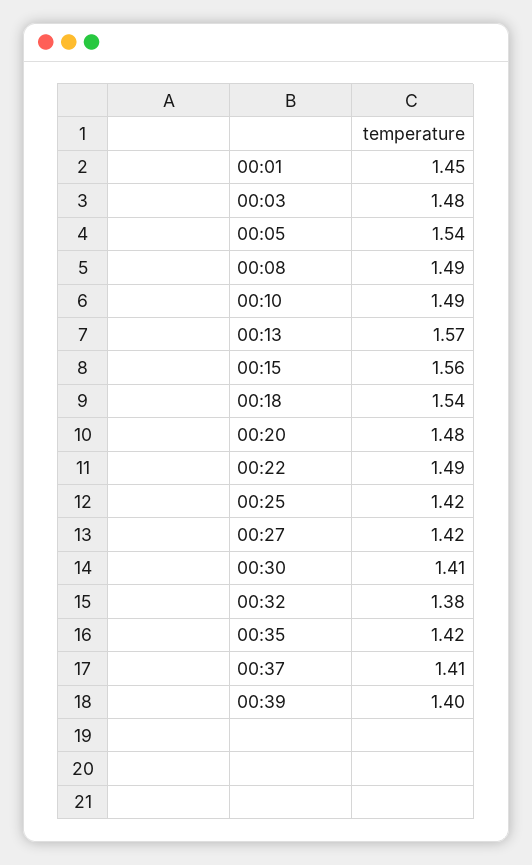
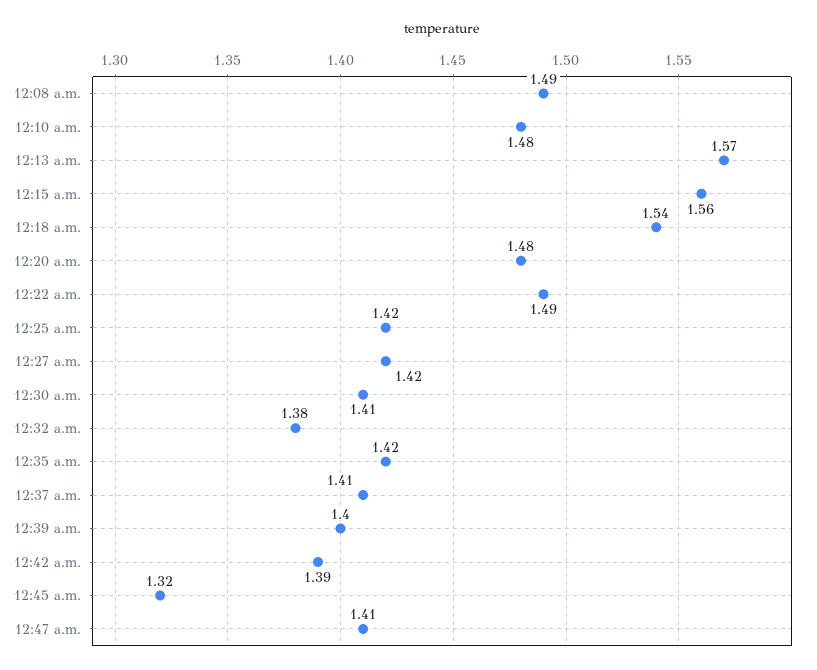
00:01: 1.45 -> none
00:03: 1.48 -> none
00:05: 1.54 -> none
00:10: 1.49 -> 1.48
12:42 a.m.: none -> 1.39
12:45 a.m.: none -> 1.32
12:47 a.m.: none -> 1.41

